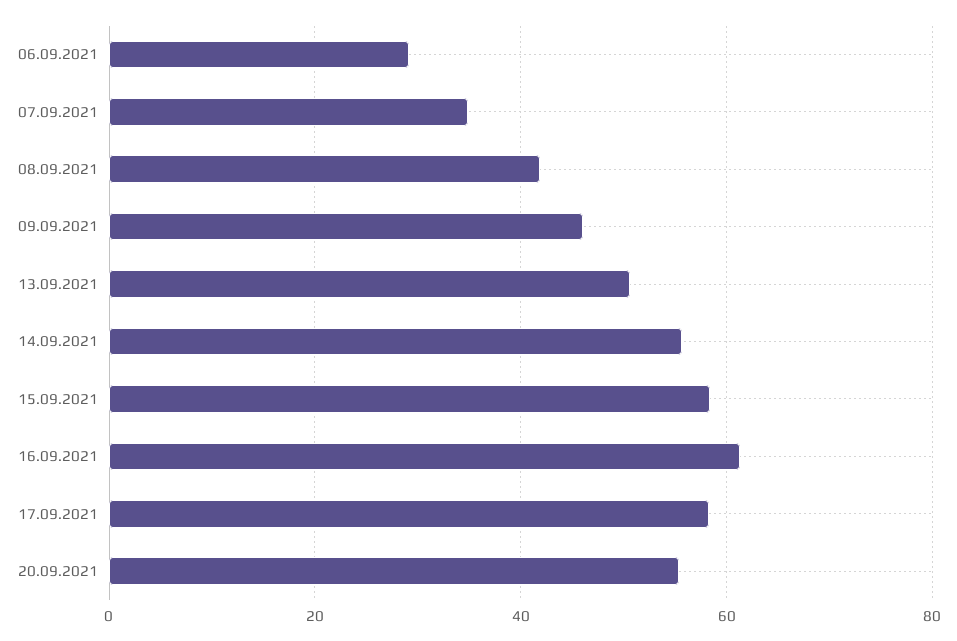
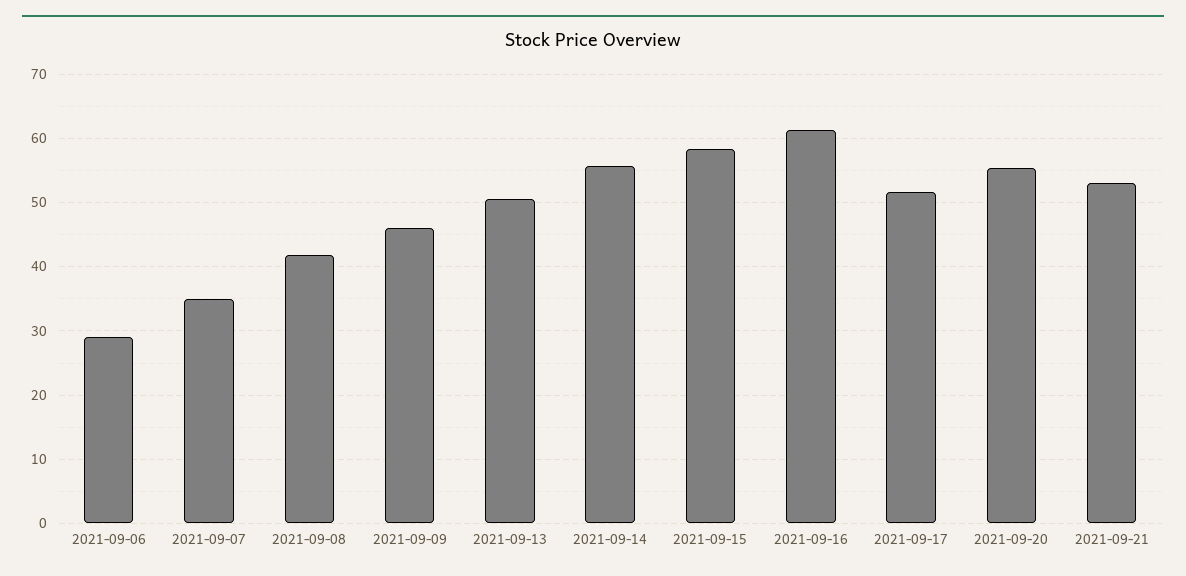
17.09.2021: 58 -> 52
2021-09-21: none -> 53

